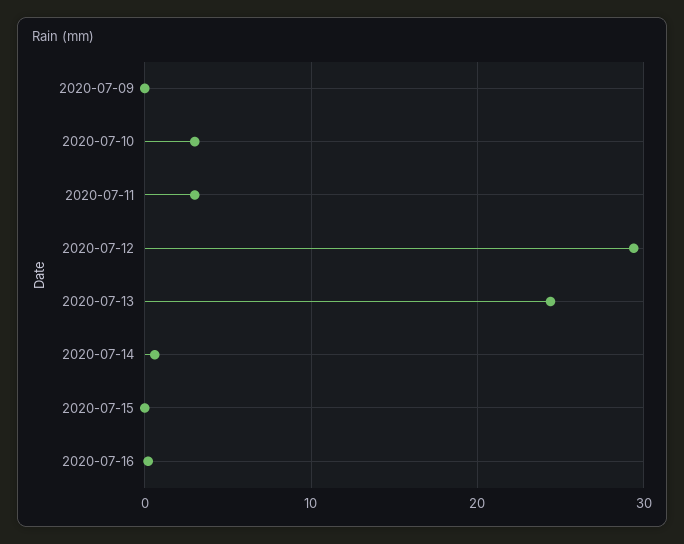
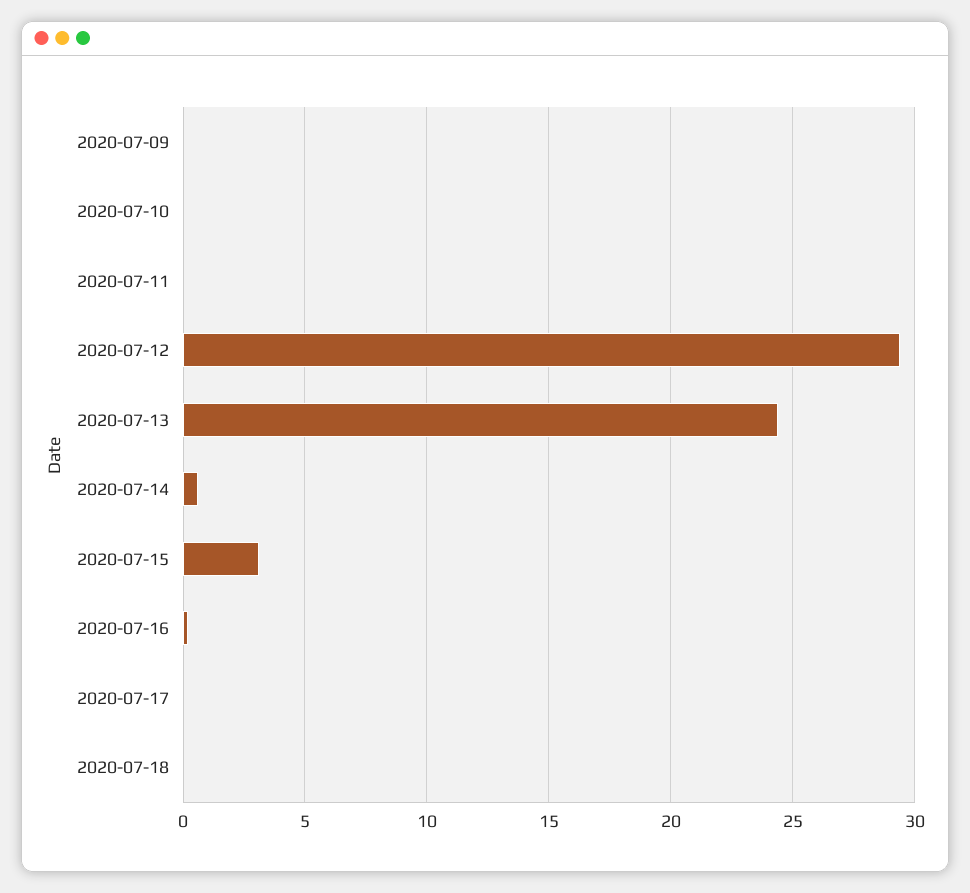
2020-07-10: 3 -> 0
2020-07-11: 3 -> 0
2020-07-15: 0 -> 3
2020-07-17: none -> 0
2020-07-18: none -> 0

